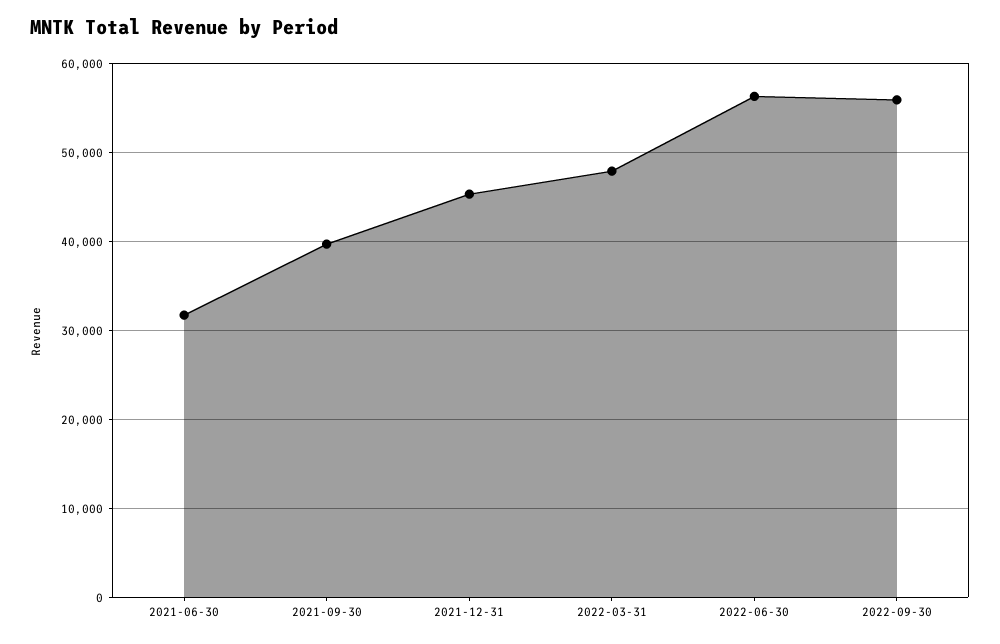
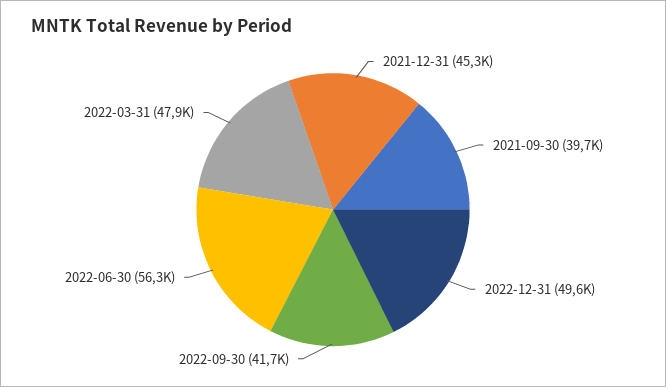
2021-06-30: 32000 -> none
2022-09-30: 56000 -> 41700
2022-12-31: none -> 49600

